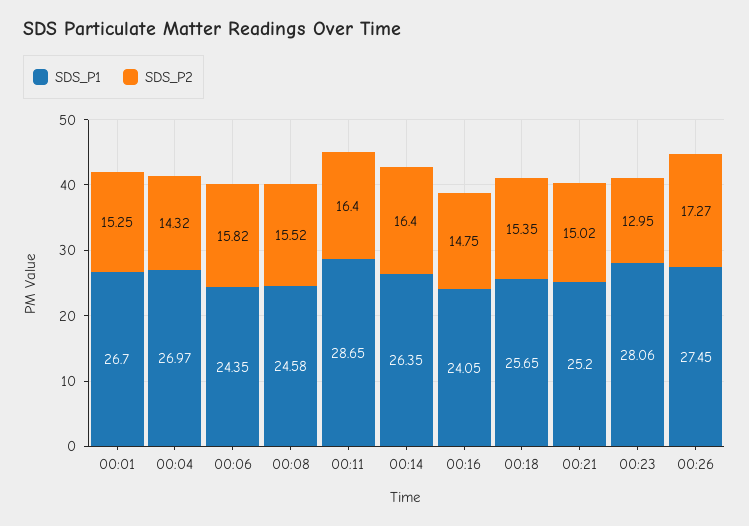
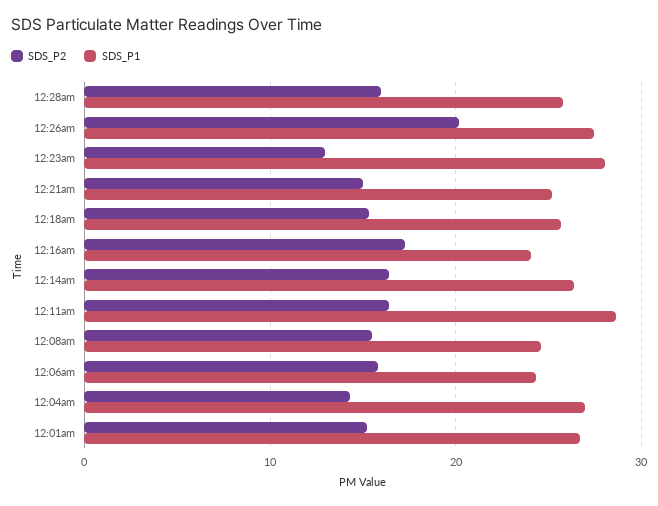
SDS_P2, 00:16: 14.75 -> 17
SDS_P2, 00:26: 17.27 -> 20
SDS_P2, 12:28am: none -> 16
SDS_P1, 12:28am: none -> 26

